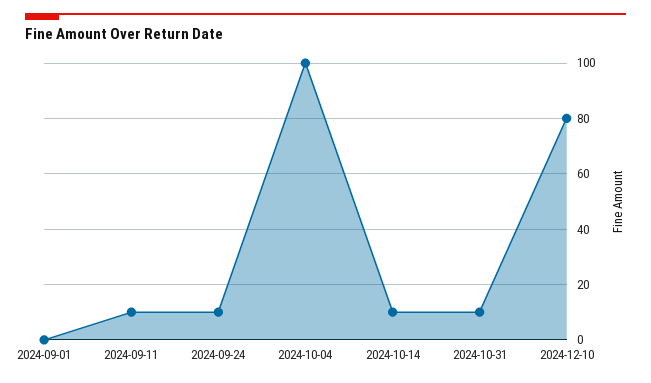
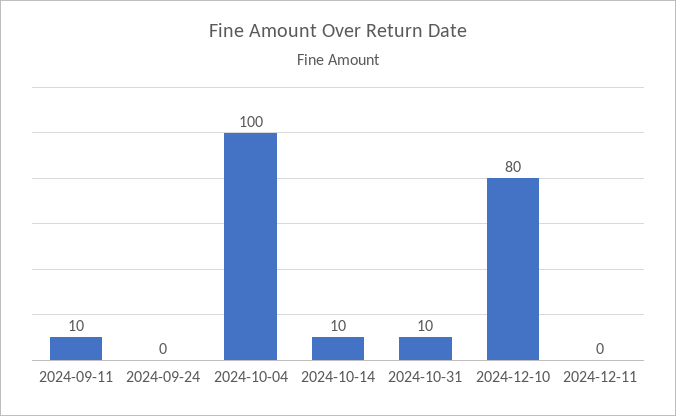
2024-09-01: 0 -> none
2024-09-24: 10 -> 0
2024-12-11: none -> 0

